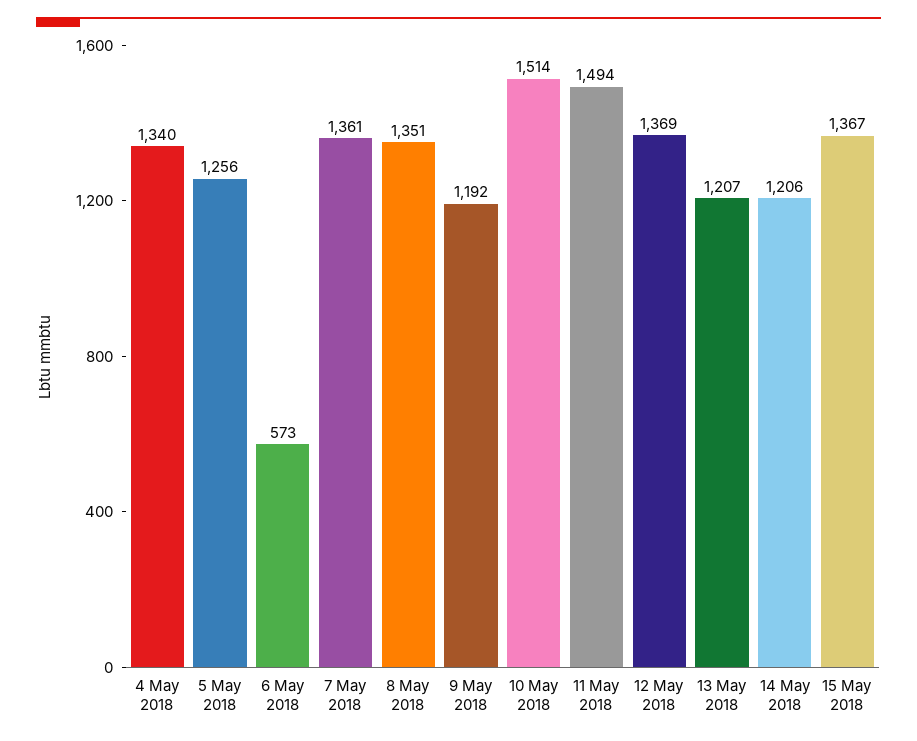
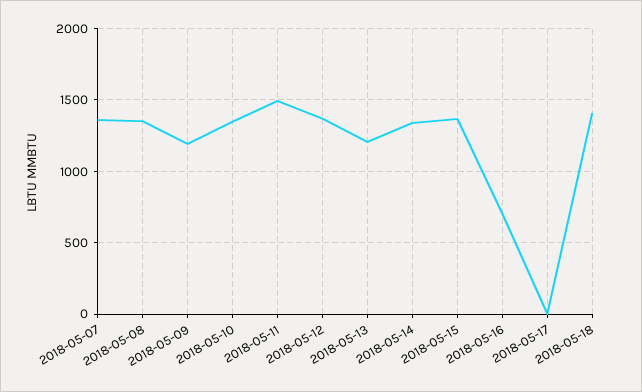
4 May 2018: 1340 -> none
5 May 2018: 1256 -> none
6 May 2018: 573 -> none
10 May 2018: 1514 -> 1350
14 May 2018: 1206 -> 1350
2018-05-16: none -> 700
2018-05-17: none -> 0
2018-05-18: none -> 1400

